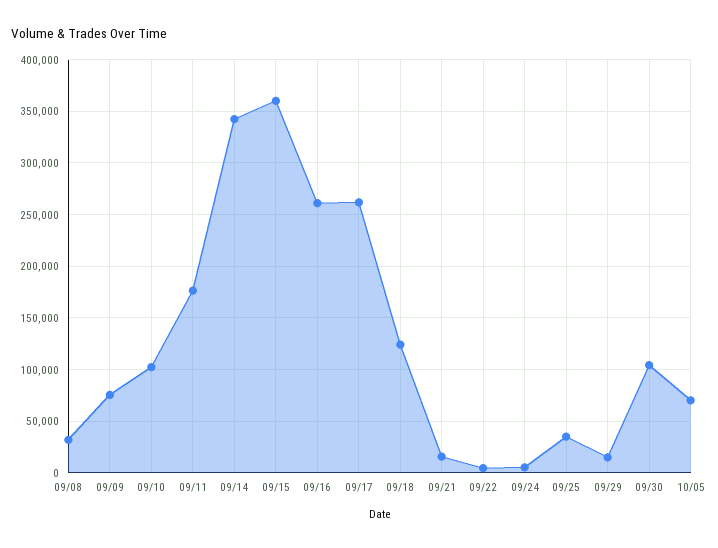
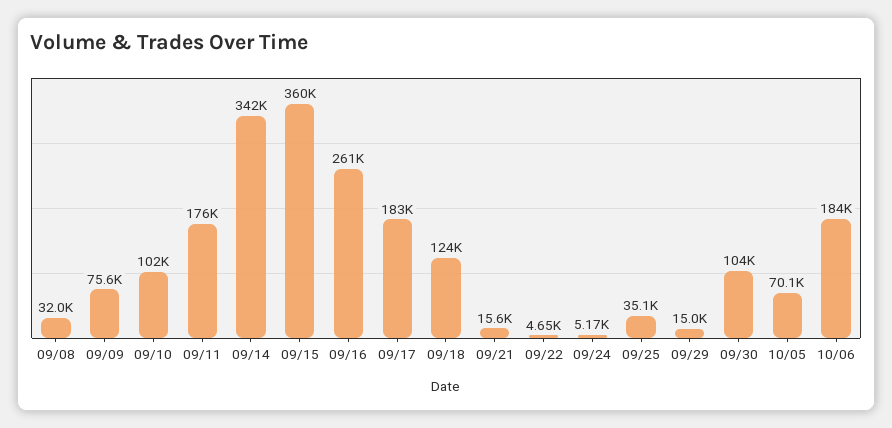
09/17: 260000 -> 183000
10/06: none -> 184000

